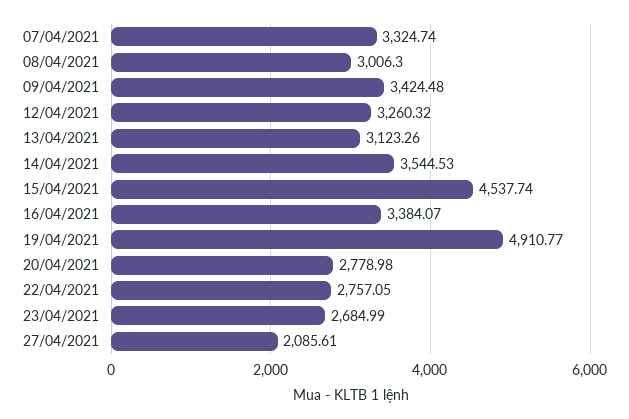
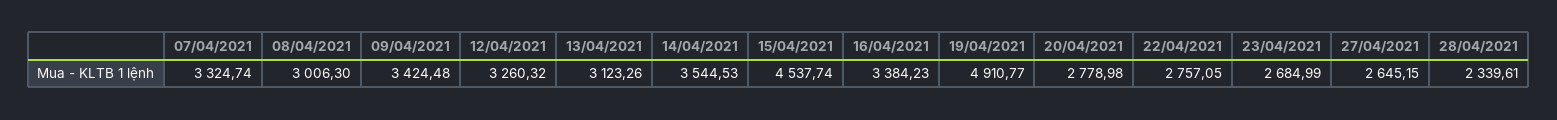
16/04/2021: 3384.07 -> 3384.23
27/04/2021: 2085.61 -> 2645.15
28/04/2021: none -> 2339.61

